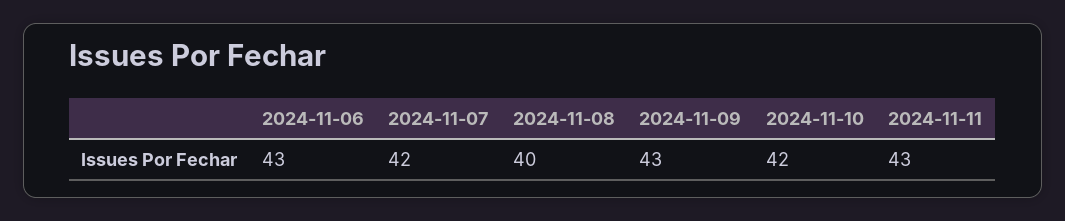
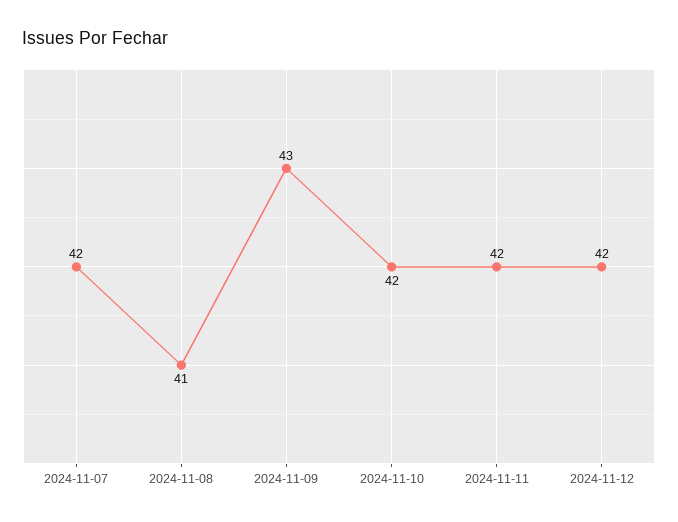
2024-11-06: 43 -> none
2024-11-08: 40 -> 41
2024-11-11: 43 -> 42
2024-11-12: none -> 42

